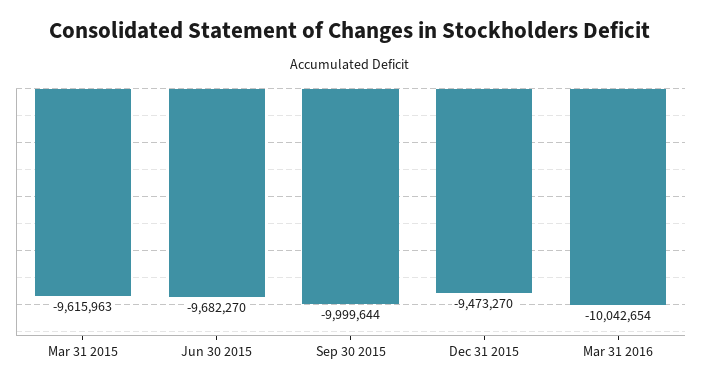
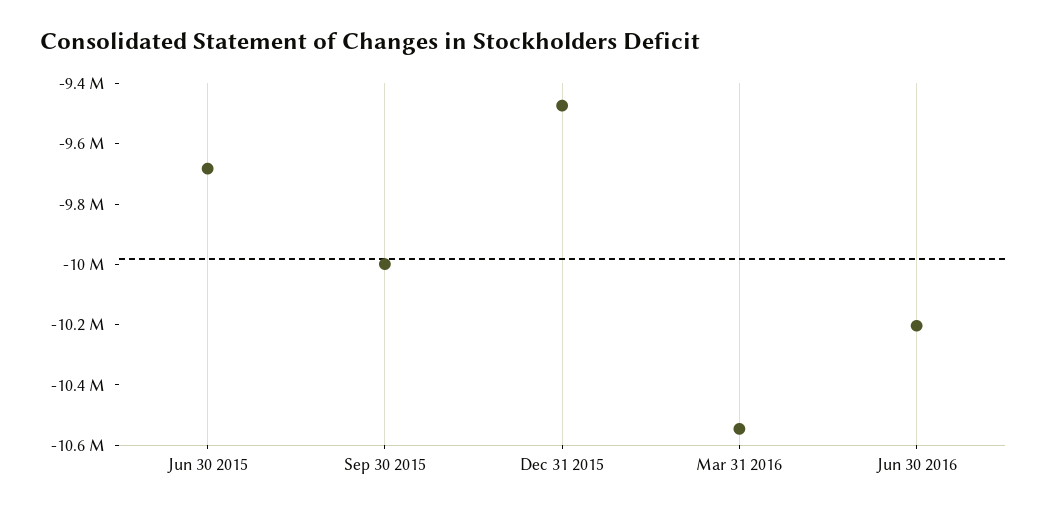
Mar 31 2015: -9615963 -> none
Mar 31 2016: -10042654 -> -10550000
Jun 30 2016: none -> -10200000

